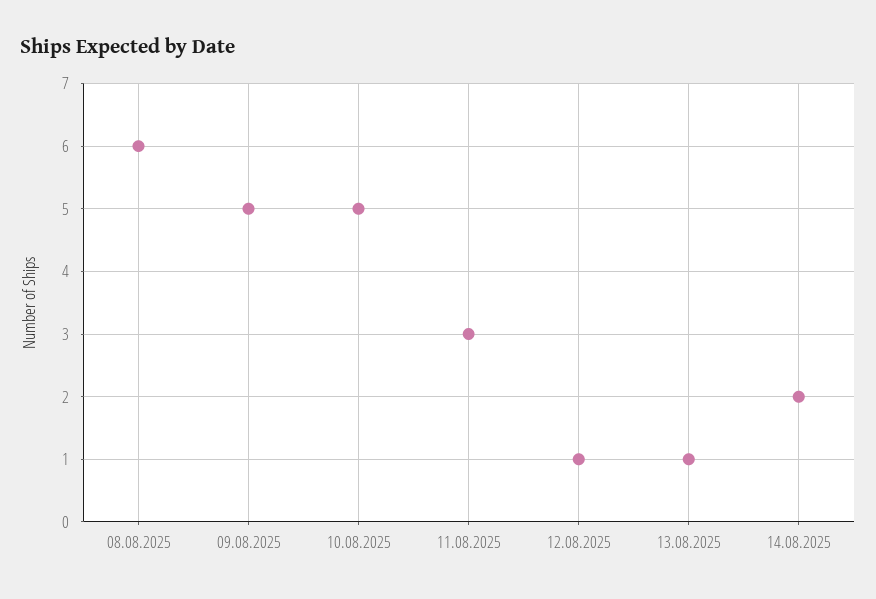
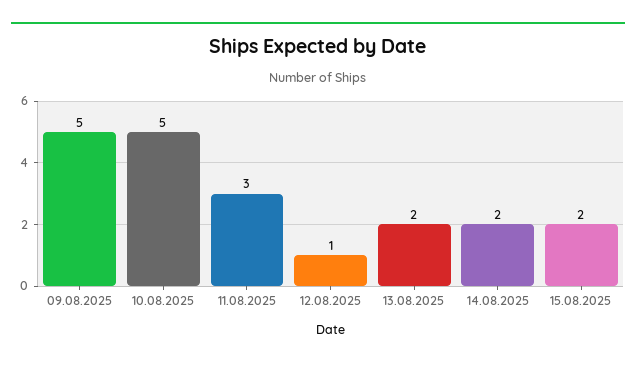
08.08.2025: 6 -> none
13.08.2025: 1 -> 2
15.08.2025: none -> 2

